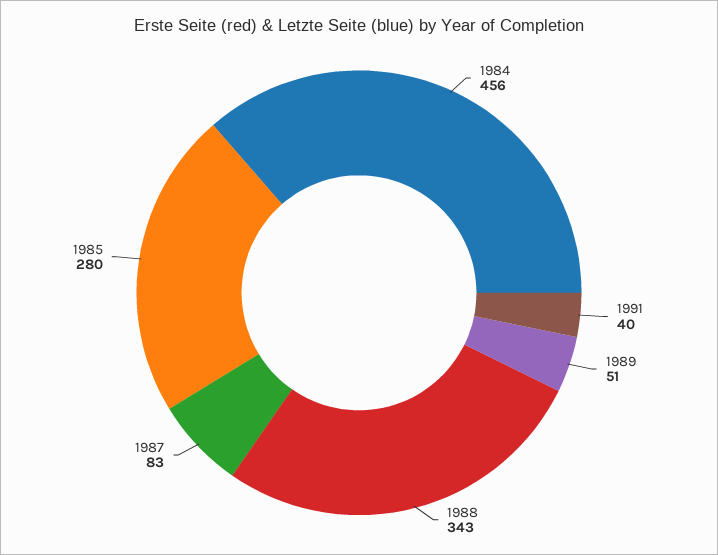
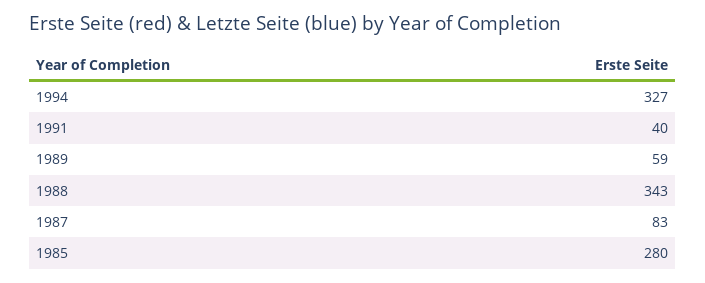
1984: 456 -> none
1989: 51 -> 59
1994: none -> 327

